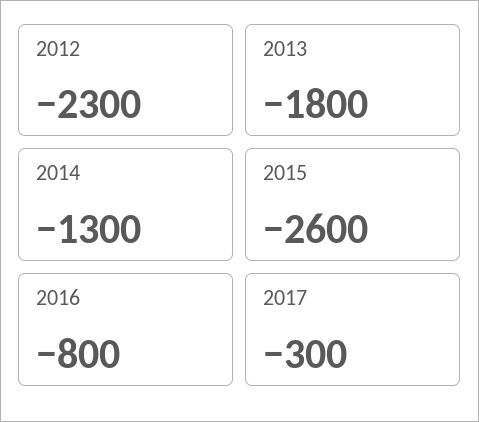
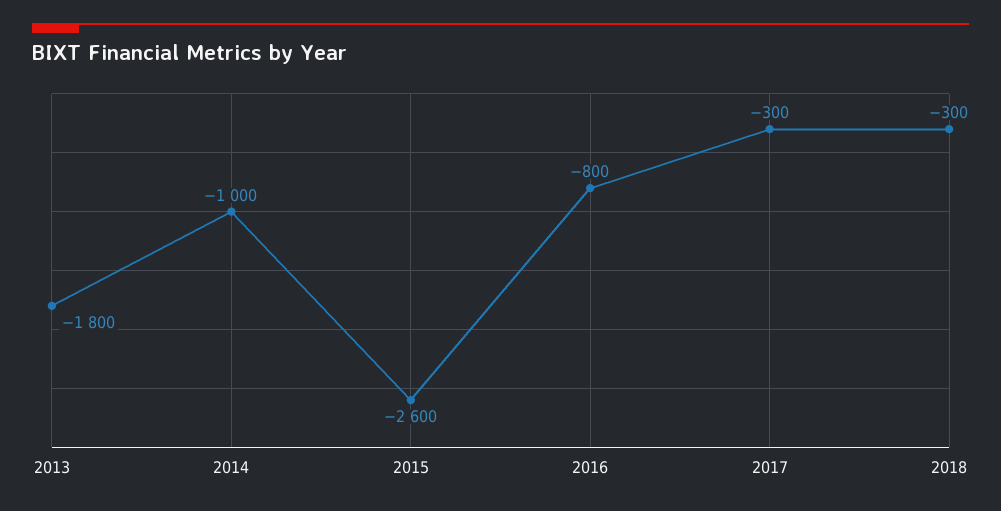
2012: -2300 -> none
2014: -1300 -> -1000
2018: none -> -300

